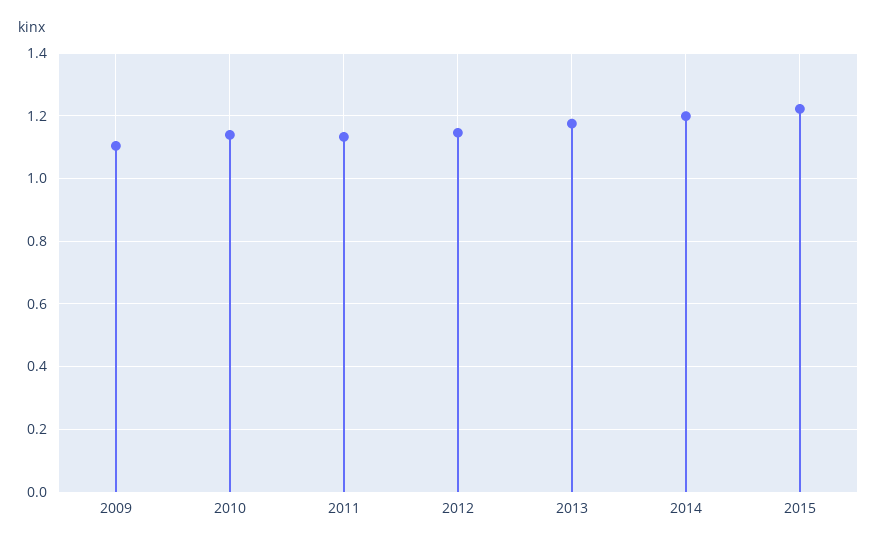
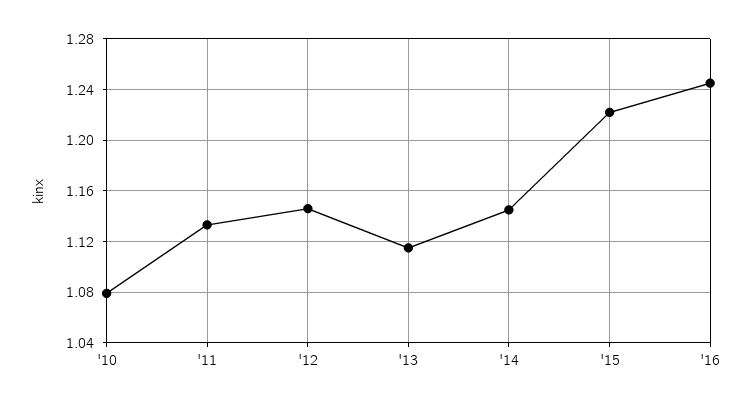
2009: 1.1 -> none
2010: 1.14 -> 1.08
2013: 1.18 -> 1.115
2014: 1.2 -> 1.145
'16: none -> 1.245

